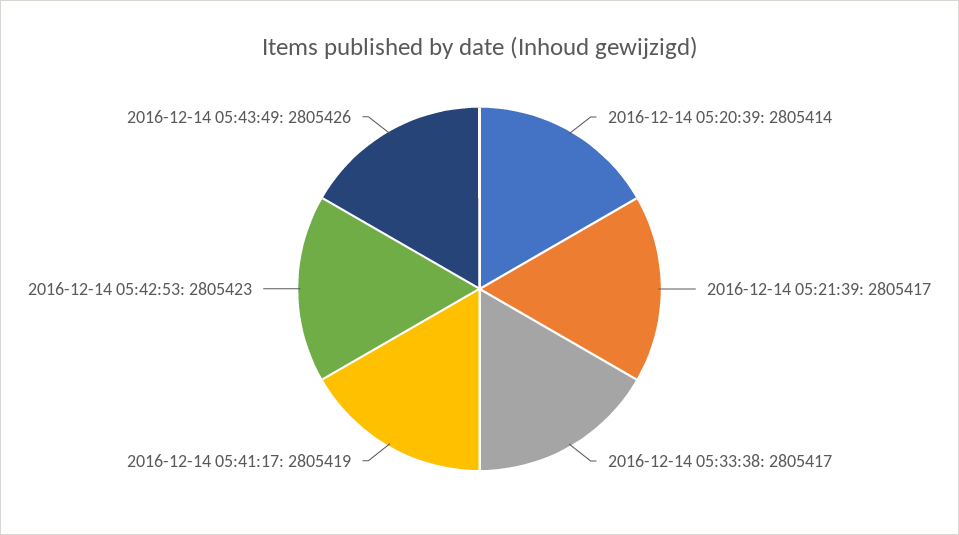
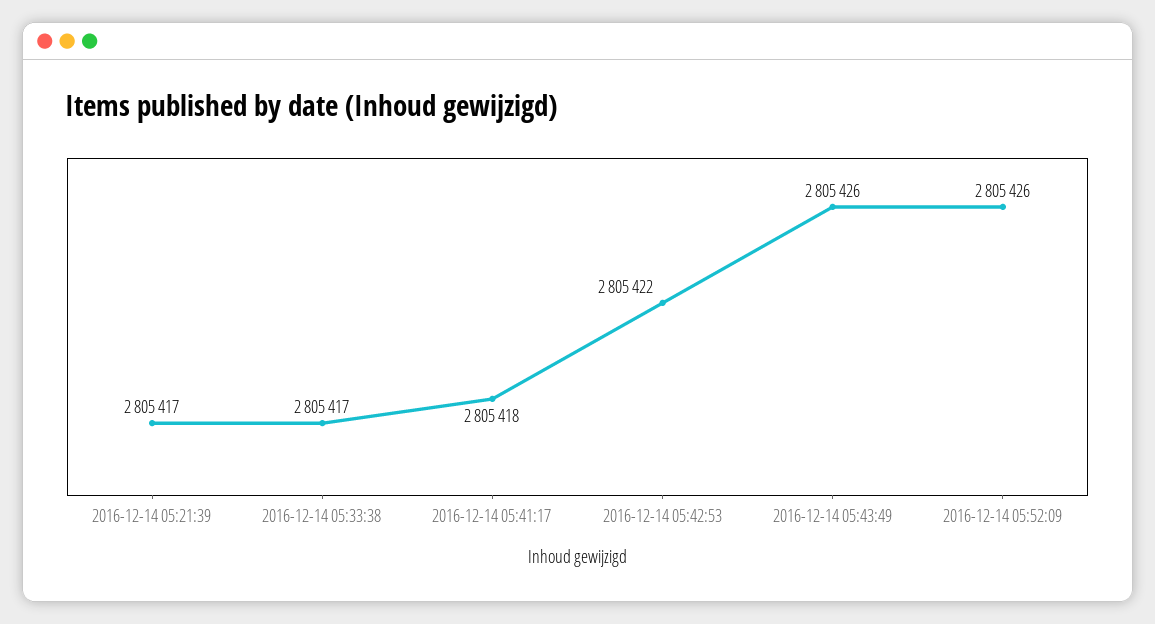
2016-12-14 05:20:39: 2805414 -> none
2016-12-14 05:41:17: 2805419 -> 2805418
2016-12-14 05:42:53: 2805423 -> 2805422
2016-12-14 05:52:09: none -> 2805426

